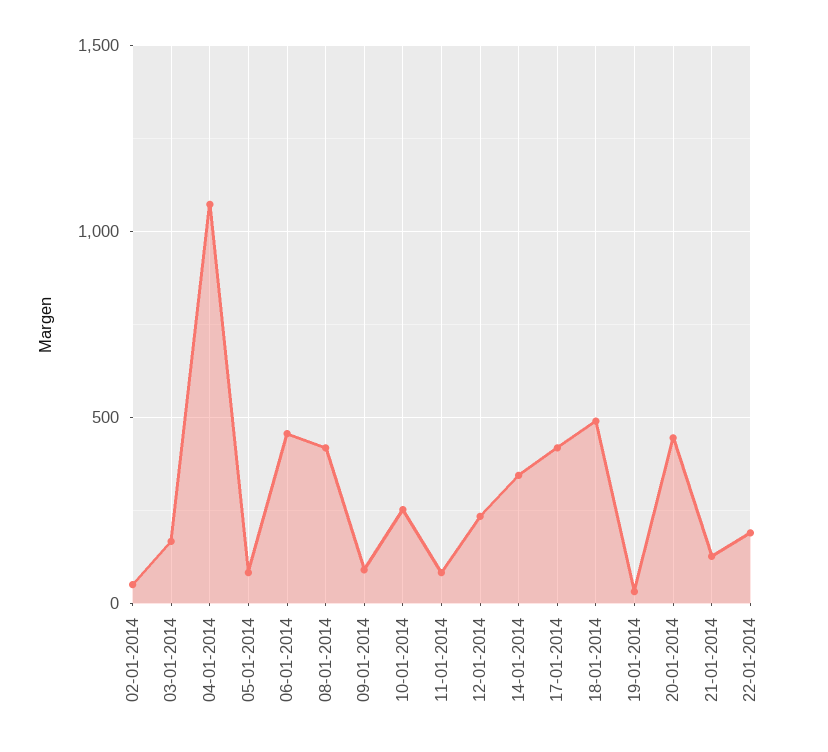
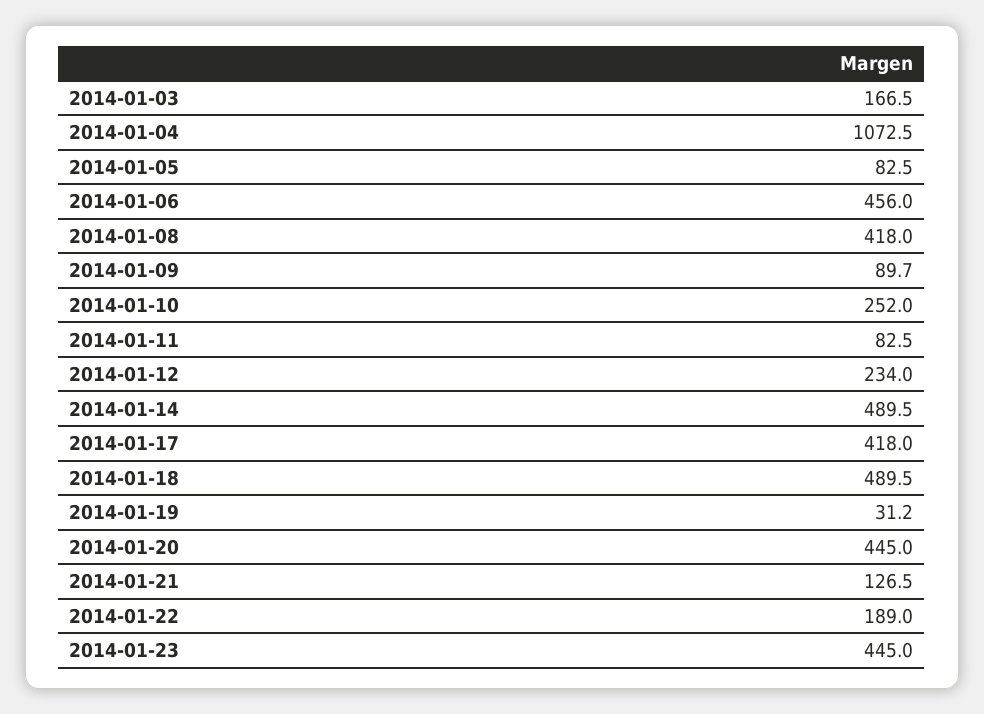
02-01-2014: 50 -> none
14-01-2014: 350 -> 489.5
2014-01-23: none -> 445

